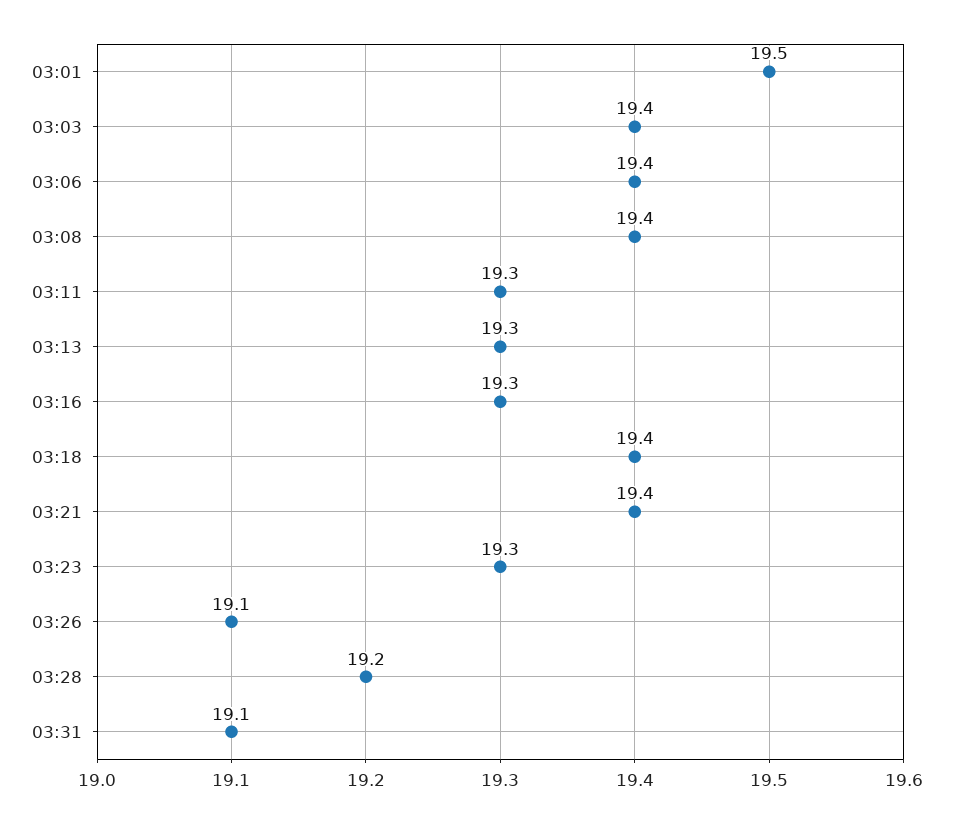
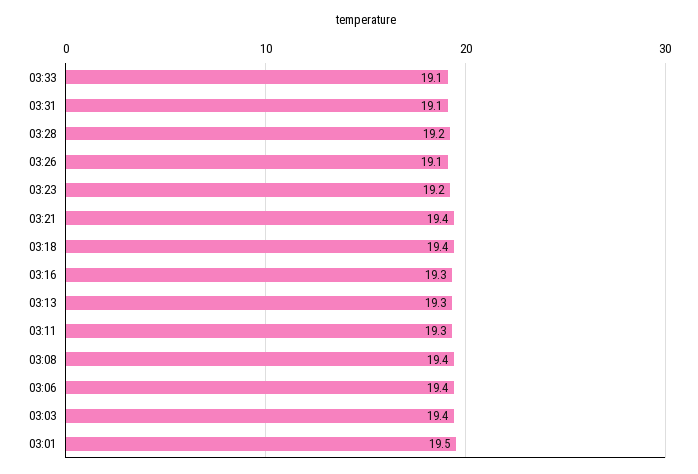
03:23: 19.3 -> 19.2
03:33: none -> 19.1

